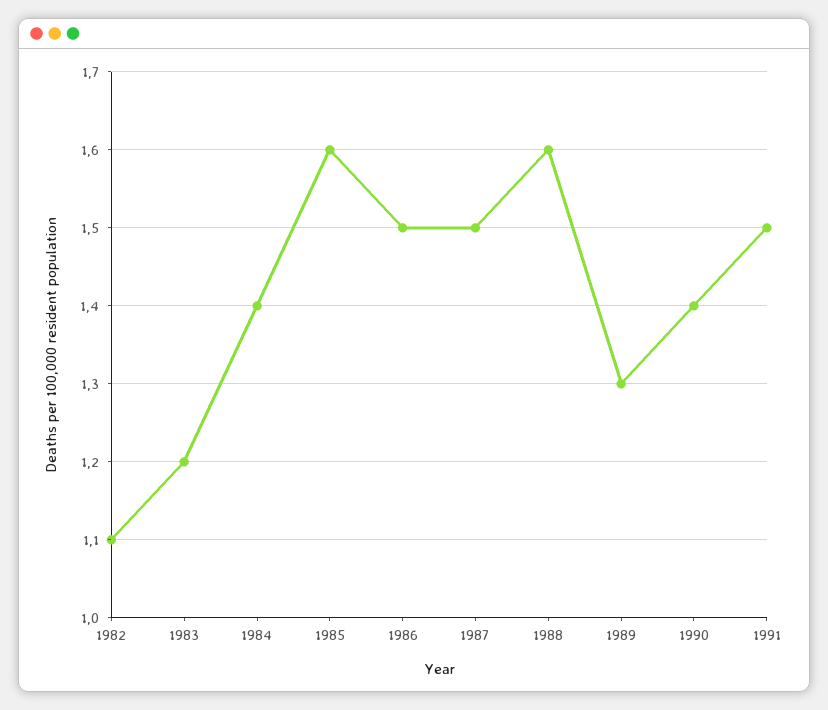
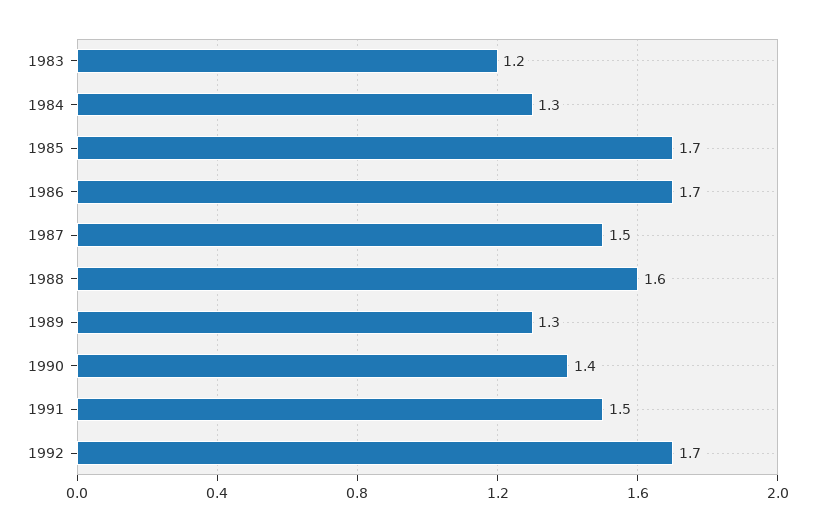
1982: 1.1 -> none
1984: 1.4 -> 1.3
1985: 1.6 -> 1.7
1986: 1.5 -> 1.7
1992: none -> 1.7

